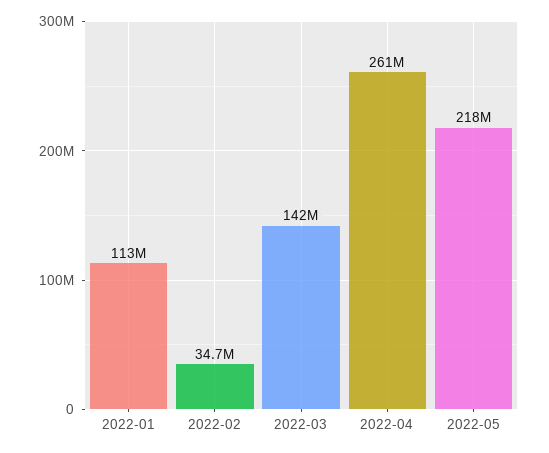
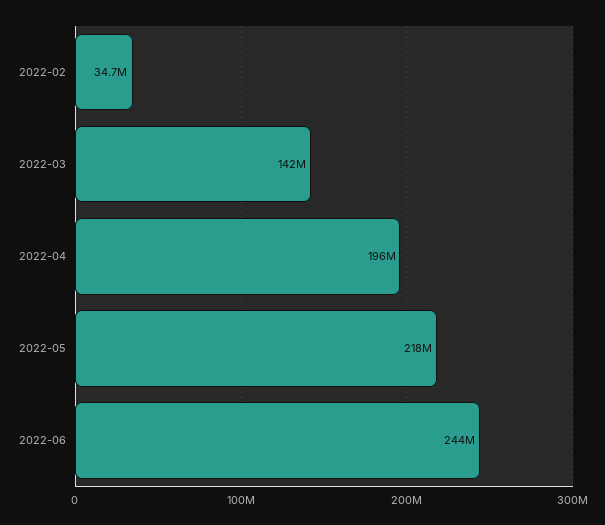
2022-01: 113000000 -> none
2022-04: 261000000 -> 196000000
2022-06: none -> 244000000

